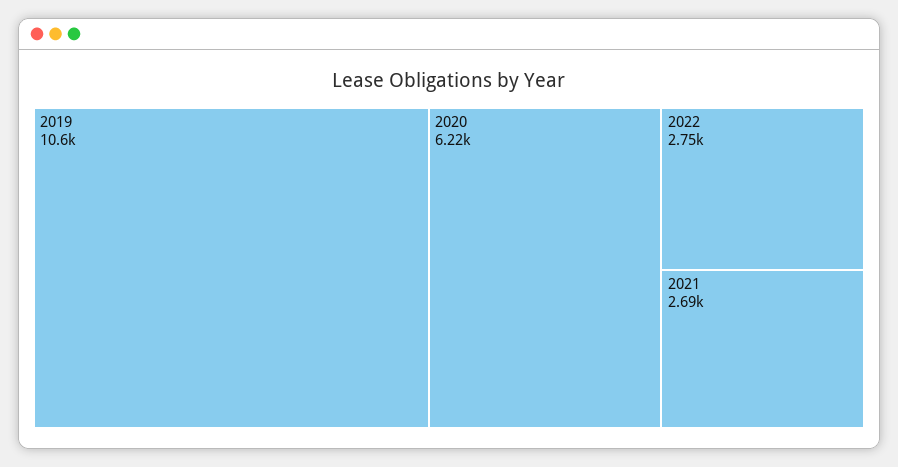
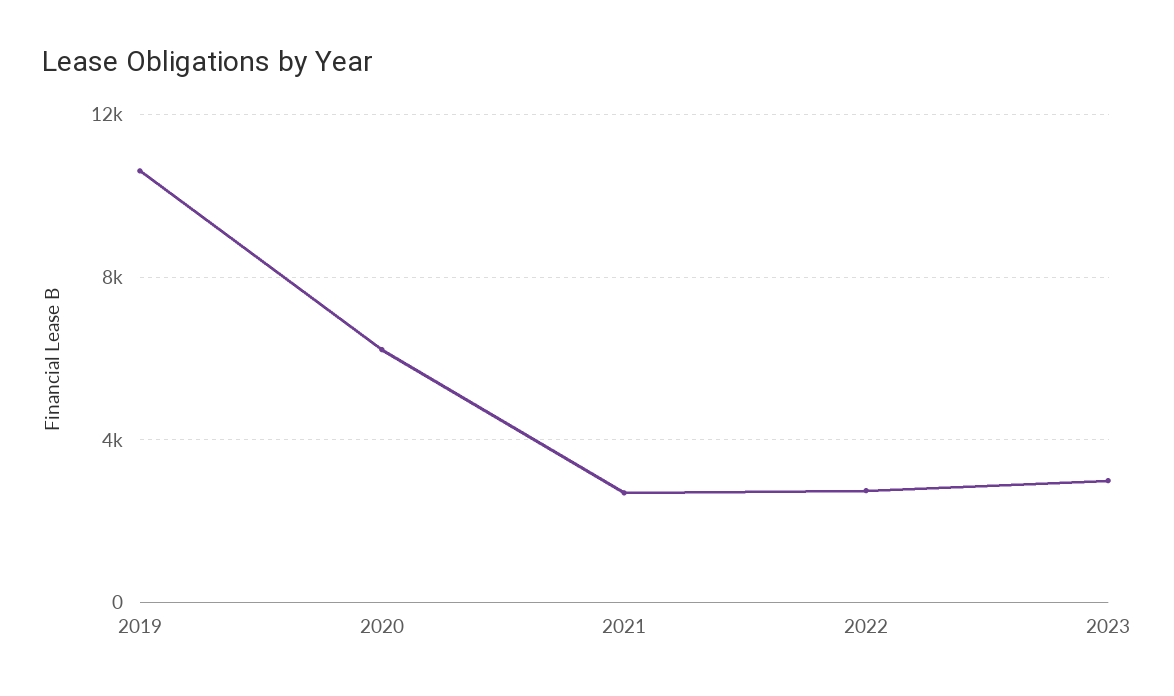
2023: none -> 3000

